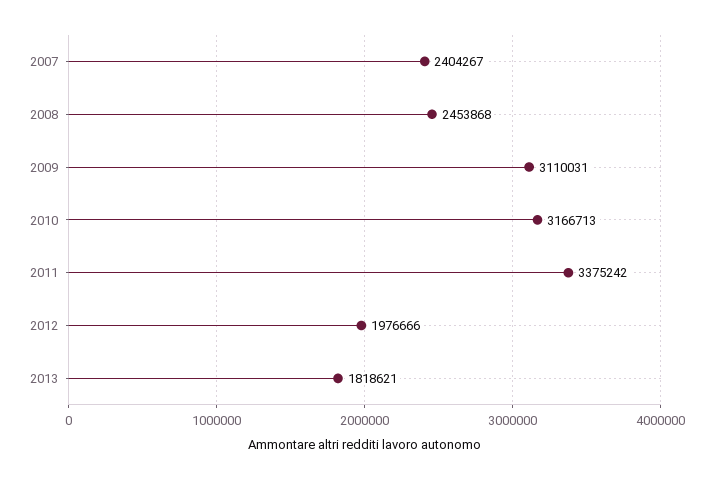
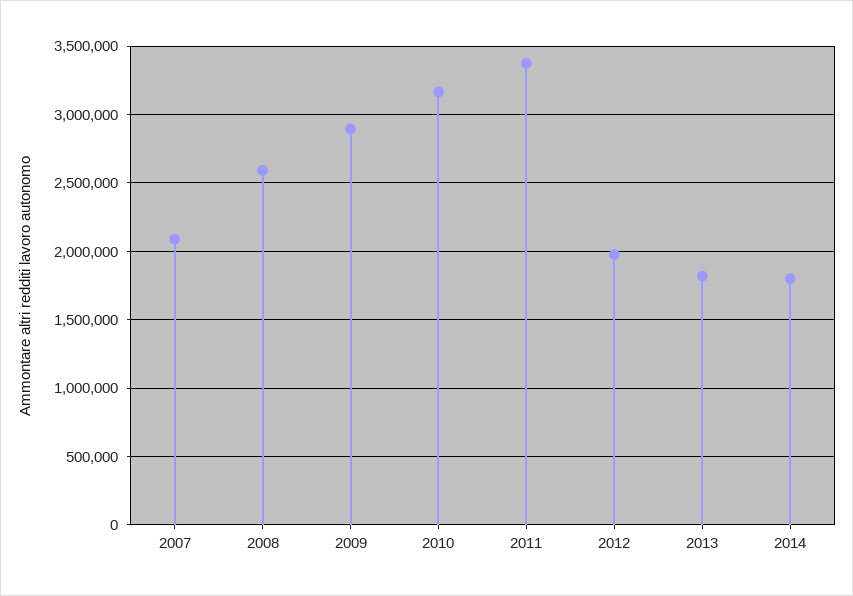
2007: 2404267 -> 2100000
2008: 2453868 -> 2600000
2009: 3110031 -> 2900000
2014: none -> 1800000

